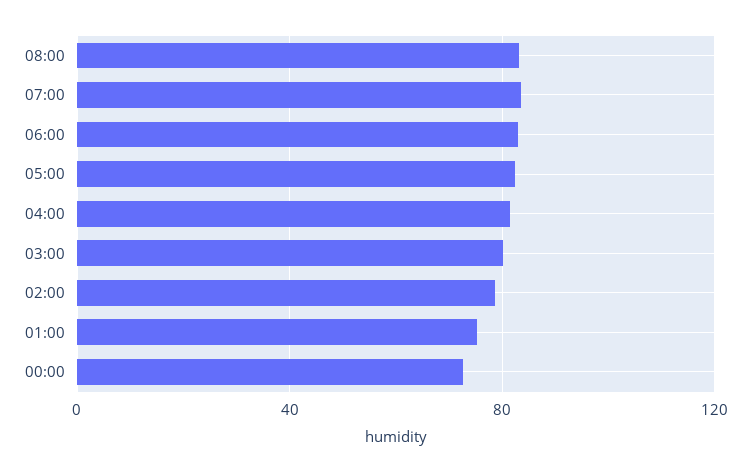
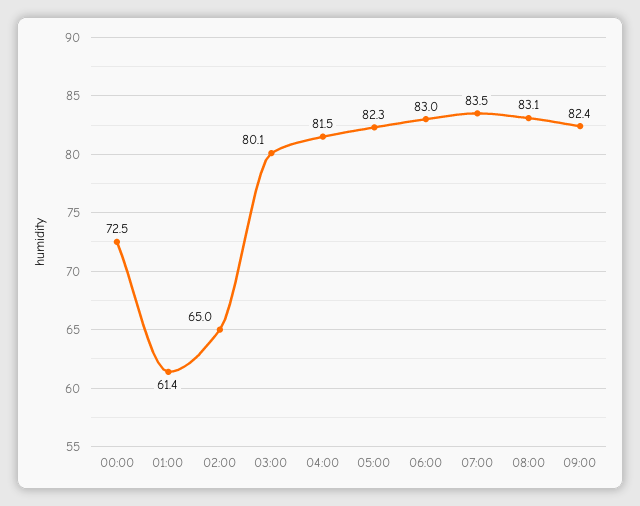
02:00: 80 -> 65
01:00: 75 -> 61.4
09:00: none -> 82.4

